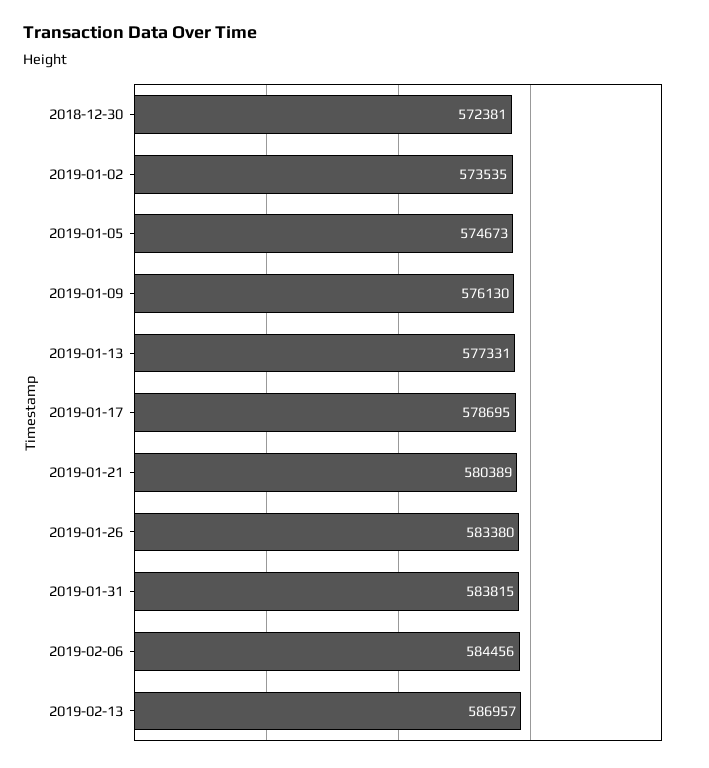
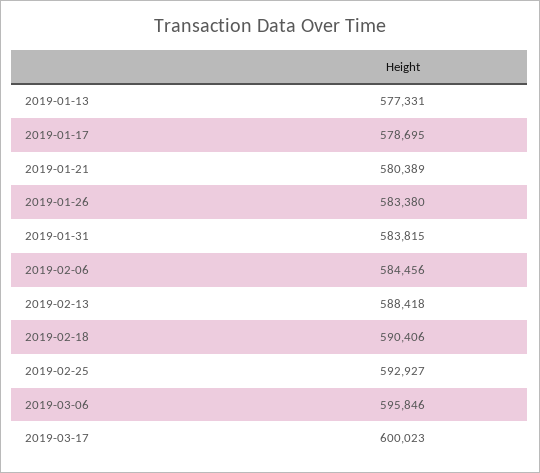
2018-12-30: 572381 -> none
2019-01-02: 573535 -> none
2019-01-05: 574673 -> none
2019-01-09: 576130 -> none
2019-02-13: 586957 -> 588418
2019-02-18: none -> 590406
2019-02-25: none -> 592927
2019-03-06: none -> 595846
2019-03-17: none -> 600023

